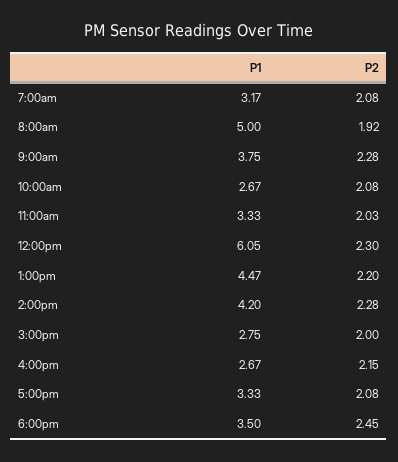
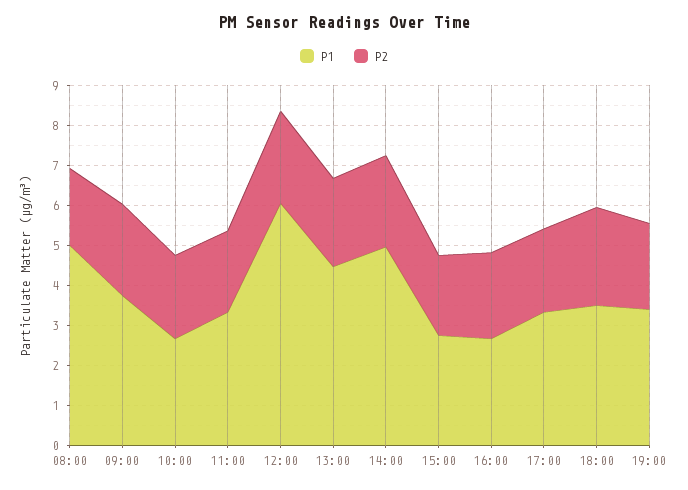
P1, 7:00am: 3.17 -> none
P2, 7:00am: 2.08 -> none
P1, 2:00pm: 4.2 -> 5
P1, 19:00: none -> 3.4
P2, 19:00: none -> 2.2

